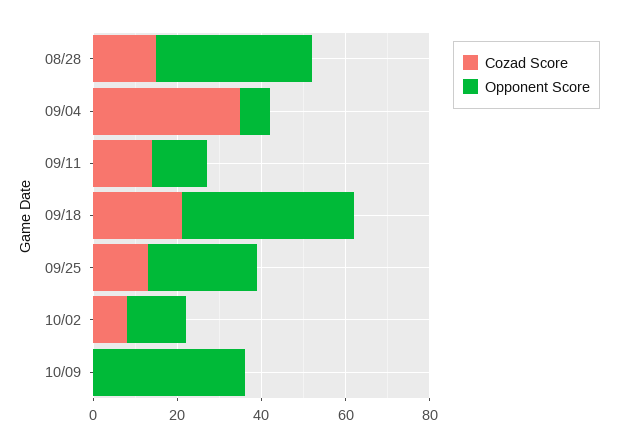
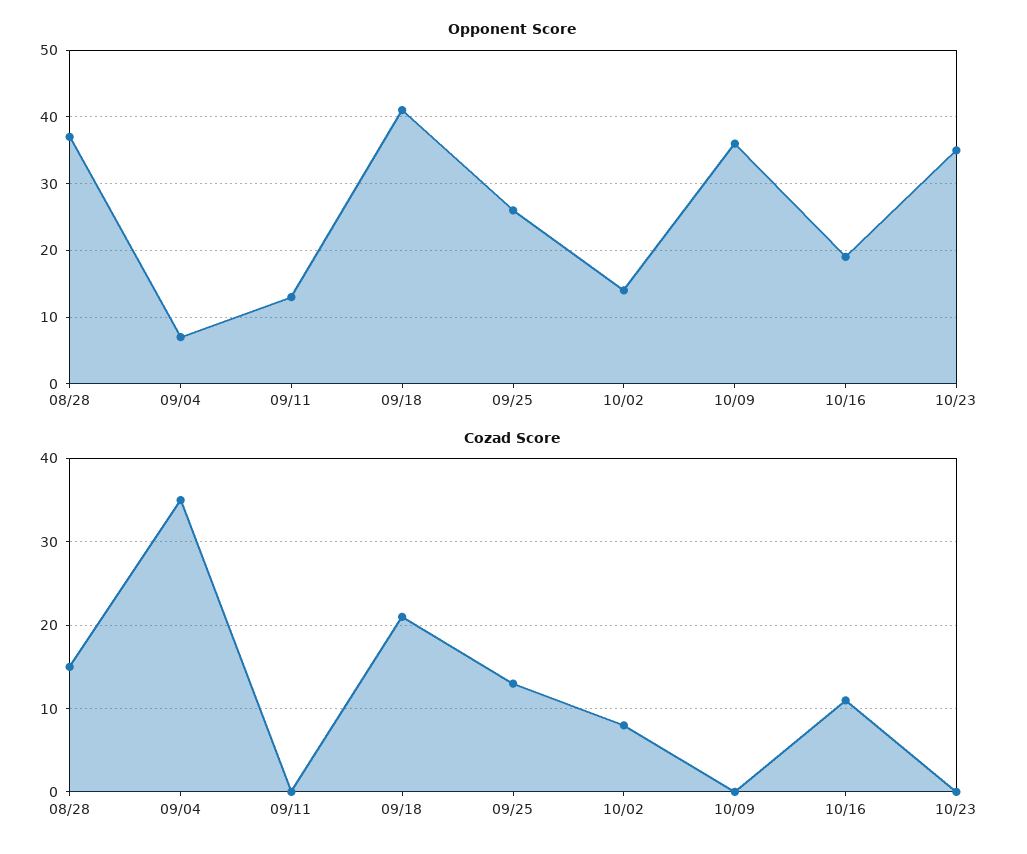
Cozad Score, 09/11: 15 -> 0
Opponent Score, 10/16: none -> 19
Opponent Score, 10/23: none -> 35
Cozad Score, 10/16: none -> 11
Cozad Score, 10/23: none -> 0

